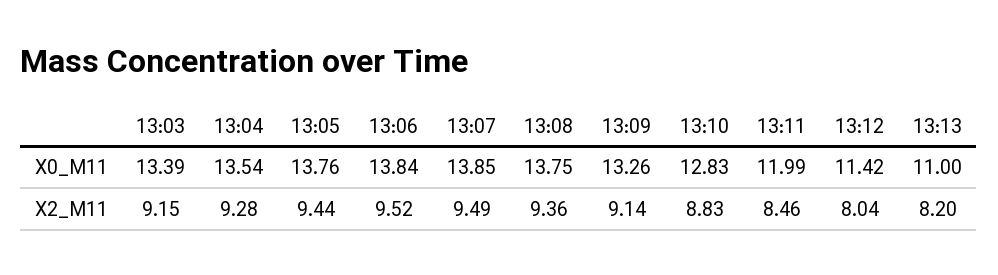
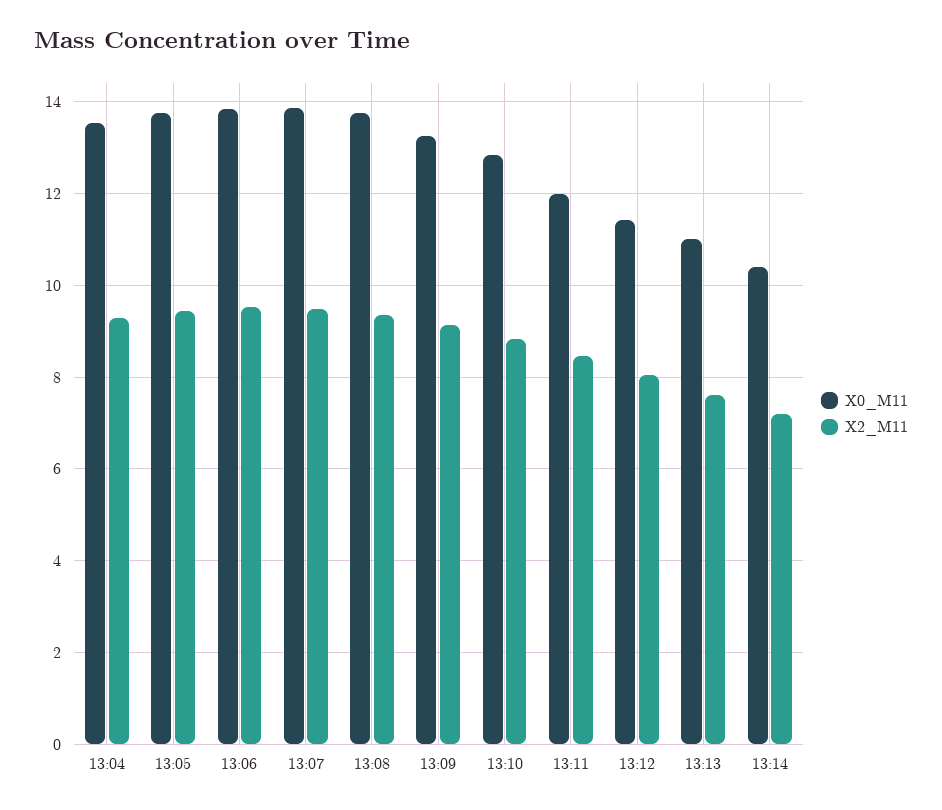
X0_M11, 13:03: 13.39 -> none
X2_M11, 13:03: 9.15 -> none
X2_M11, 13:13: 8.2 -> 7.6
X0_M11, 13:14: none -> 10.4
X2_M11, 13:14: none -> 7.2

